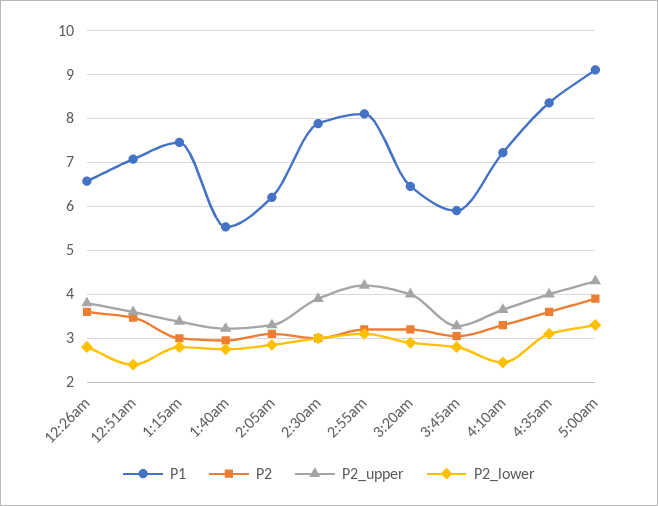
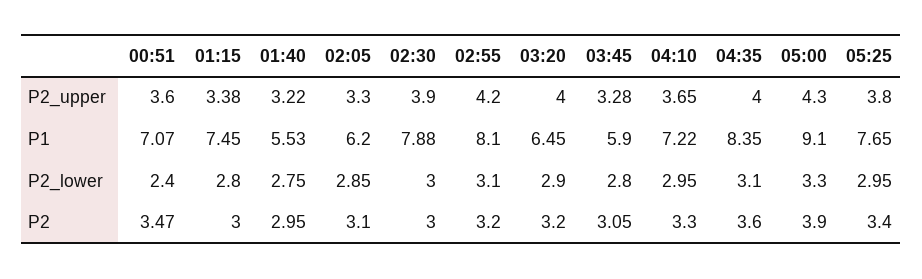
P1, 12:26am: 6.6 -> none
P2, 12:26am: 3.6 -> none
P2_upper, 12:26am: 3.8 -> none
P2_lower, 12:26am: 2.8 -> none
P2_lower, 4:10am: 2.4 -> 2.95
P2_upper, 05:25: none -> 3.8
P1, 05:25: none -> 7.65
P2_lower, 05:25: none -> 2.95
P2, 05:25: none -> 3.4

